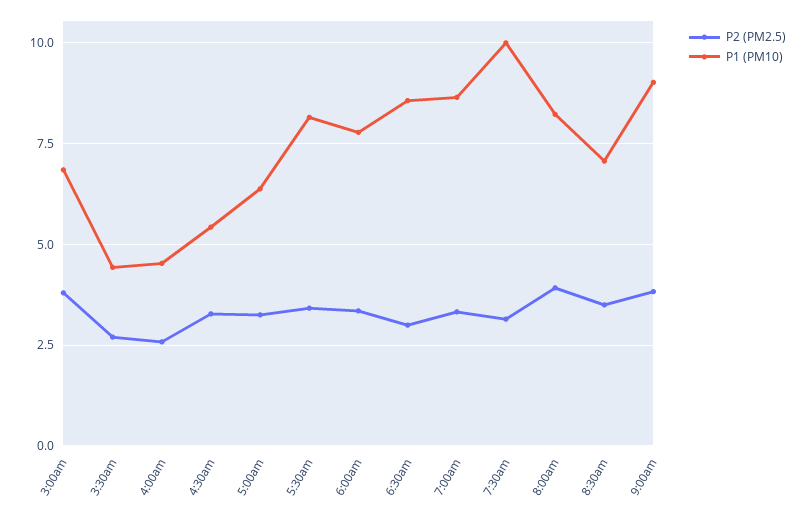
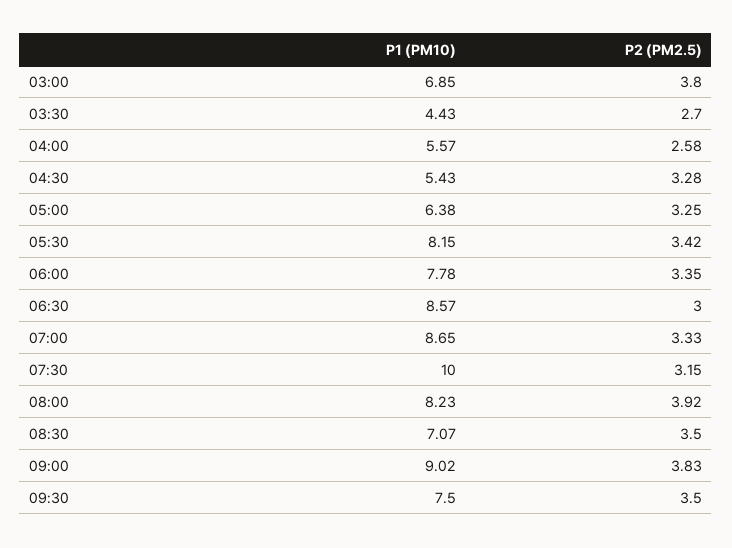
P1 (PM10), 4:00am: 4.5 -> 5.57
P1 (PM10), 09:30: none -> 7.5
P2 (PM2.5), 09:30: none -> 3.5

